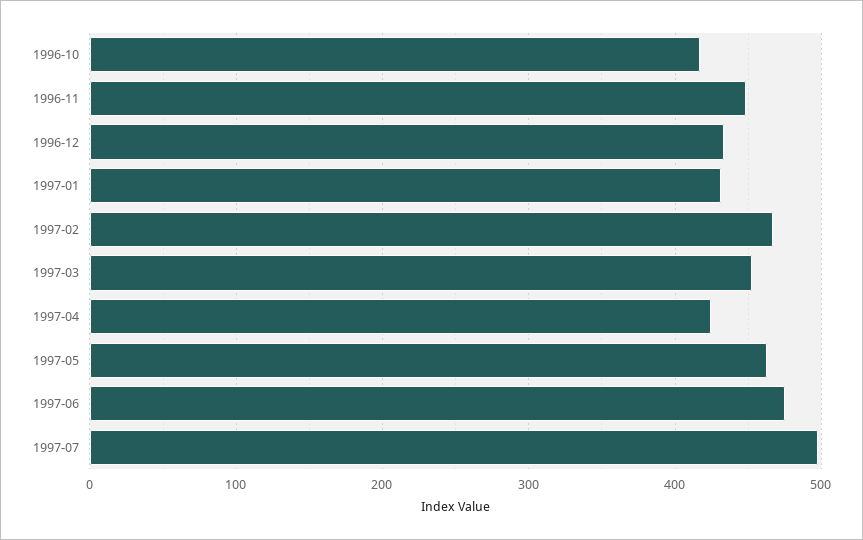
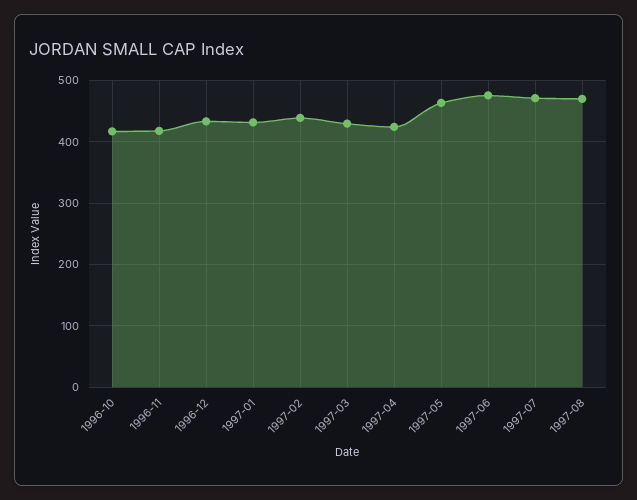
1996-11: 450 -> 420
1997-02: 470 -> 440
1997-03: 450 -> 430
1997-07: 500 -> 470
1997-08: none -> 470

